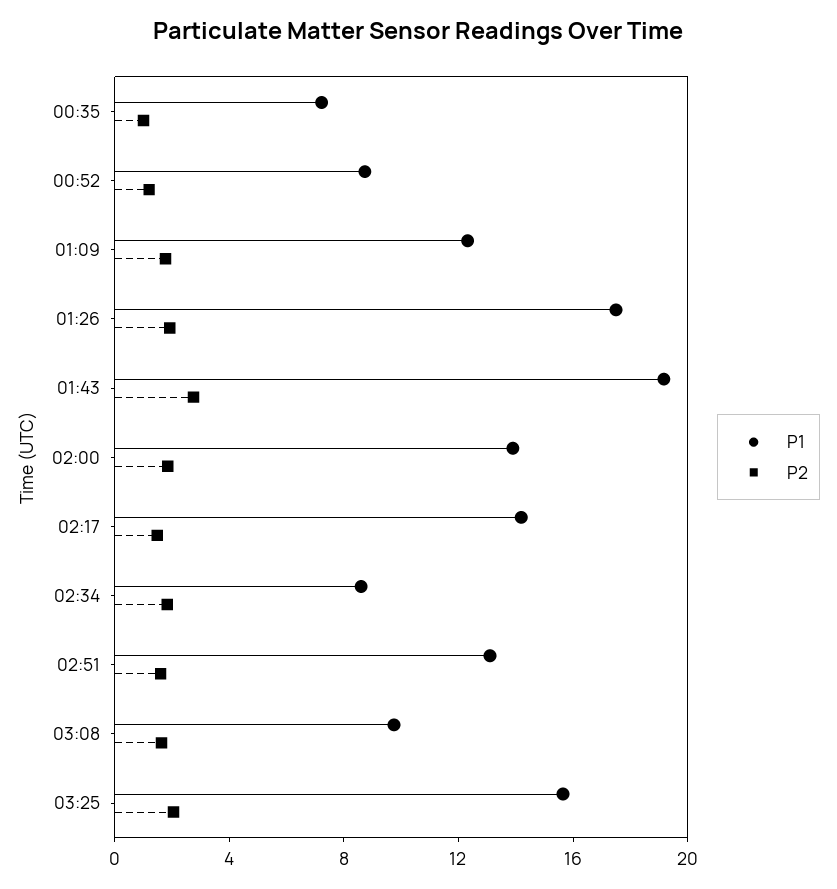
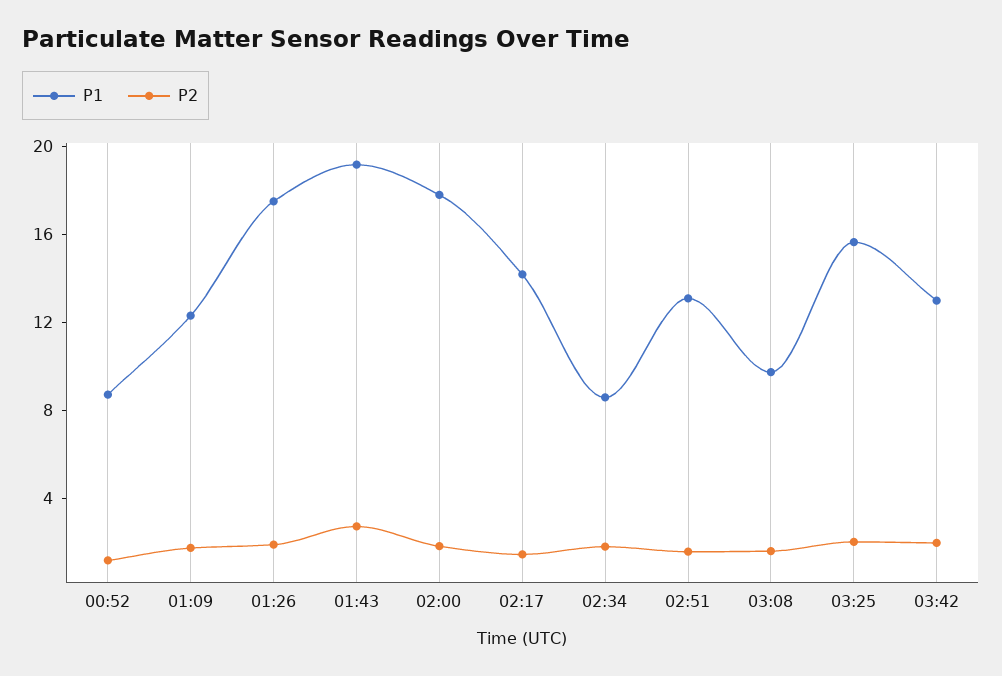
P1, 00:35: 7 -> none
P2, 00:35: 1 -> none
P1, 02:00: 14 -> 18
P1, 03:42: none -> 13
P2, 03:42: none -> 2

